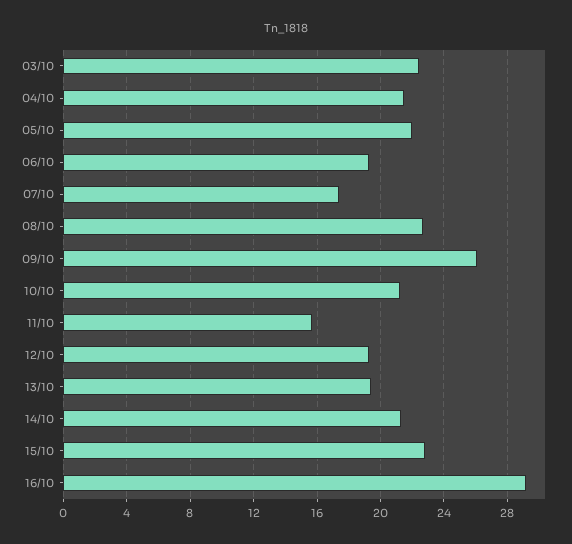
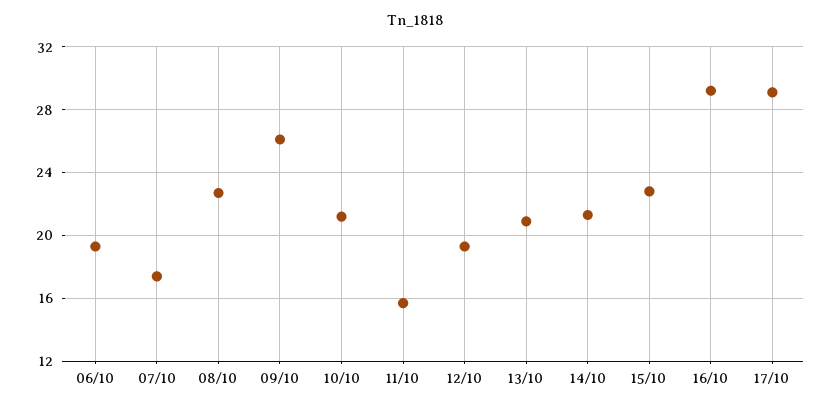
03/10: 22.5 -> none
04/10: 21.5 -> none
05/10: 22 -> none
13/10: 19.5 -> 21
17/10: none -> 29

